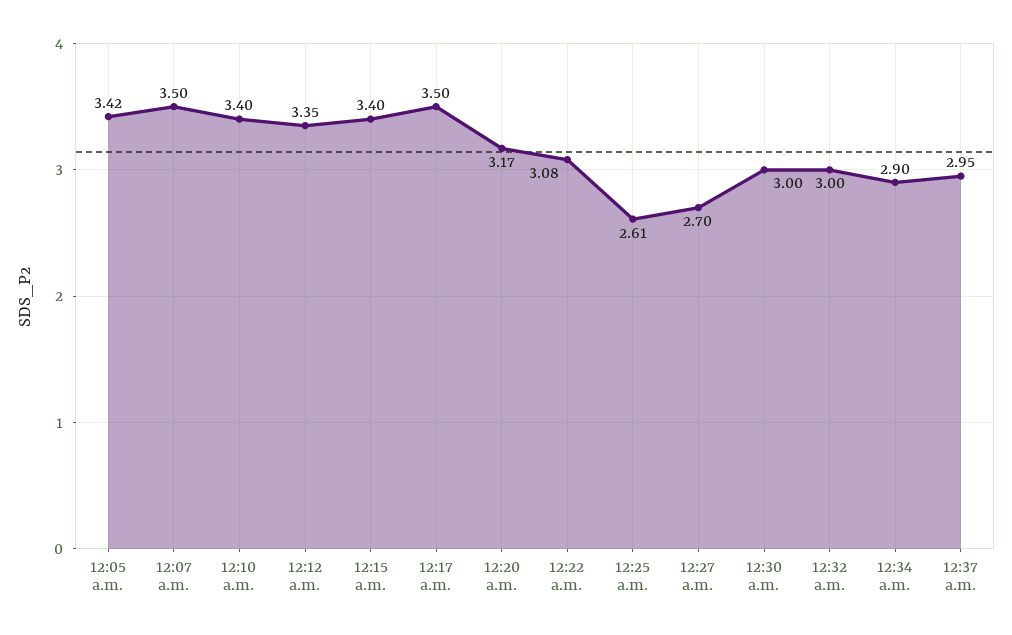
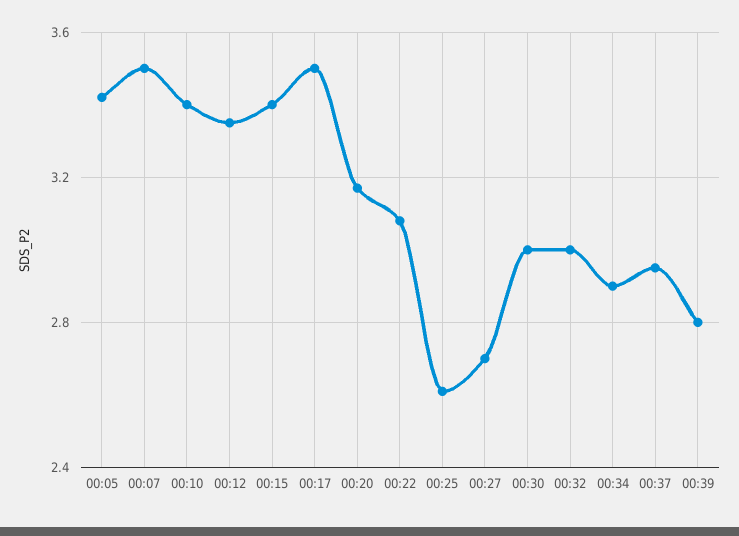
00:39: none -> 2.8

